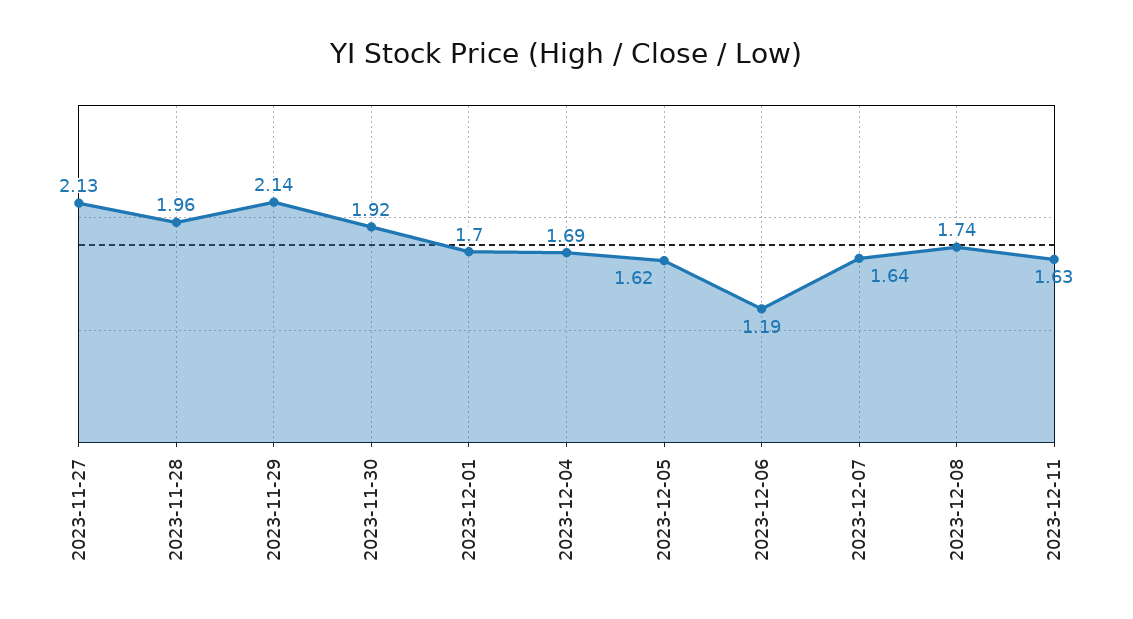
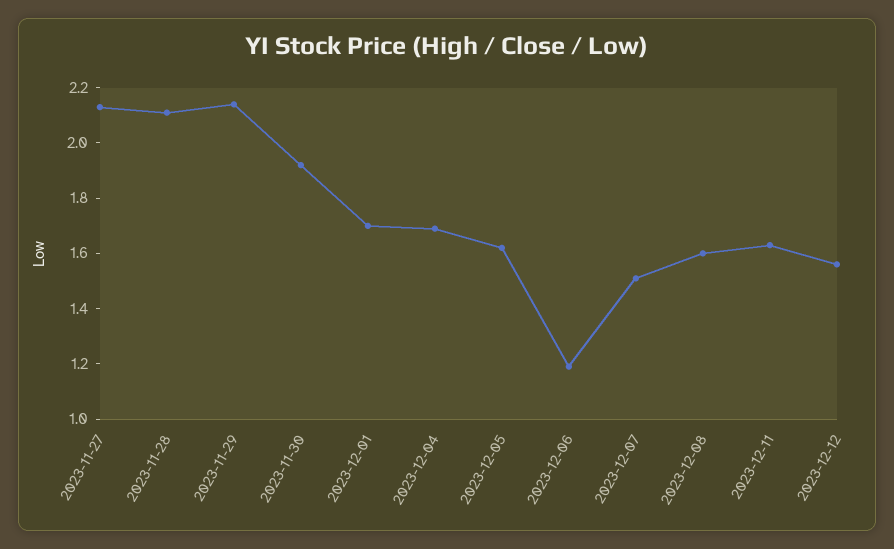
2023-11-28: 1.96 -> 2.1
2023-12-07: 1.64 -> 1.5
2023-12-08: 1.74 -> 1.6
2023-12-12: none -> 1.55

